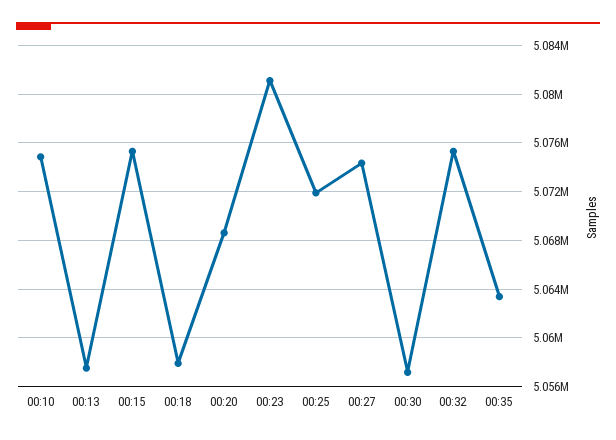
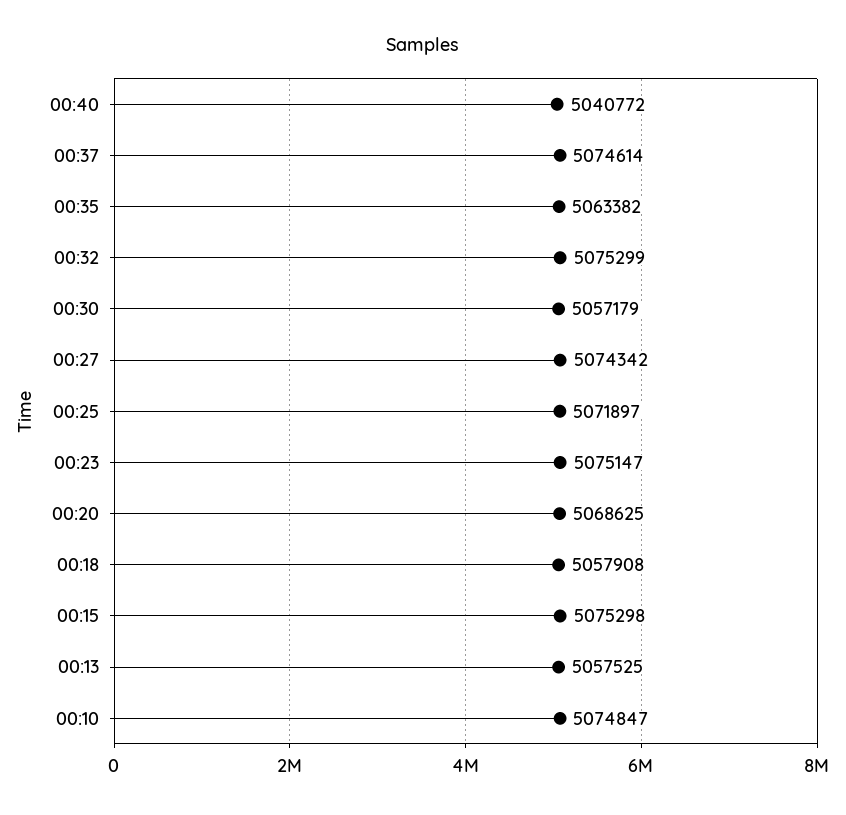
00:23: 5081000 -> 5075147
00:40: none -> 5040772
00:37: none -> 5074614

